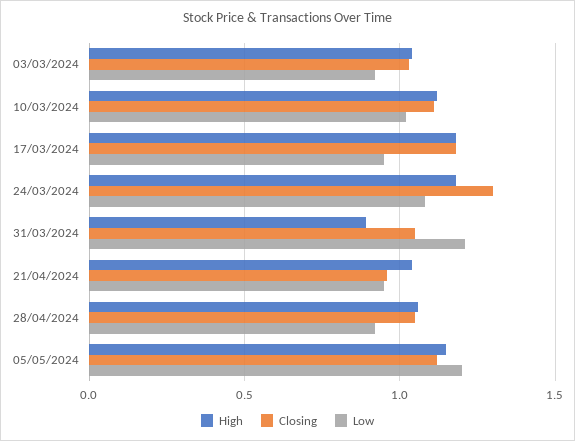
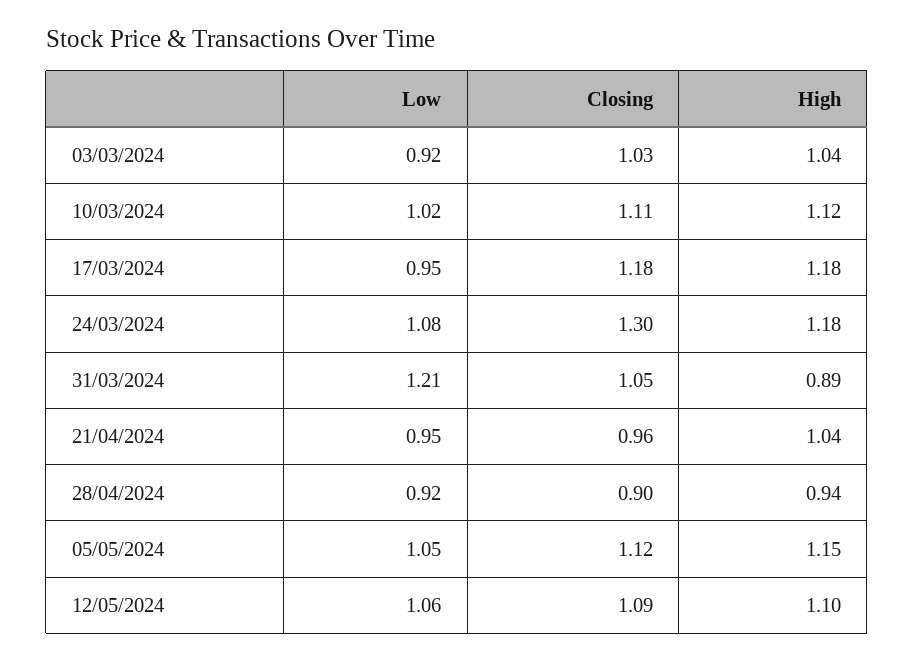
High, 28/04/2024: 1.05 -> 0.94
Closing, 28/04/2024: 1.05 -> 0.9
Low, 05/05/2024: 1.2 -> 1.05
Low, 12/05/2024: none -> 1.06
Closing, 12/05/2024: none -> 1.09
High, 12/05/2024: none -> 1.1

